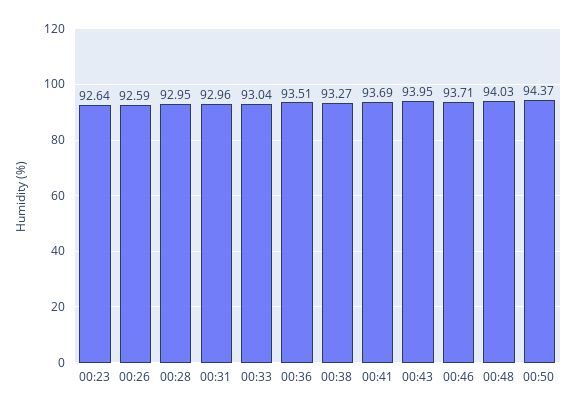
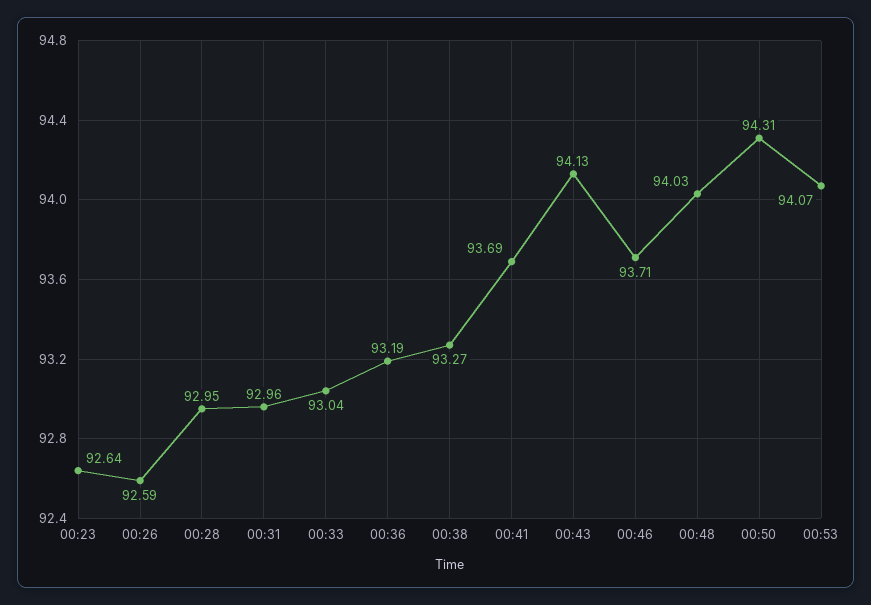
00:36: 93.51 -> 93.19
00:43: 93.95 -> 94.13
00:50: 94.37 -> 94.31
00:53: none -> 94.07

